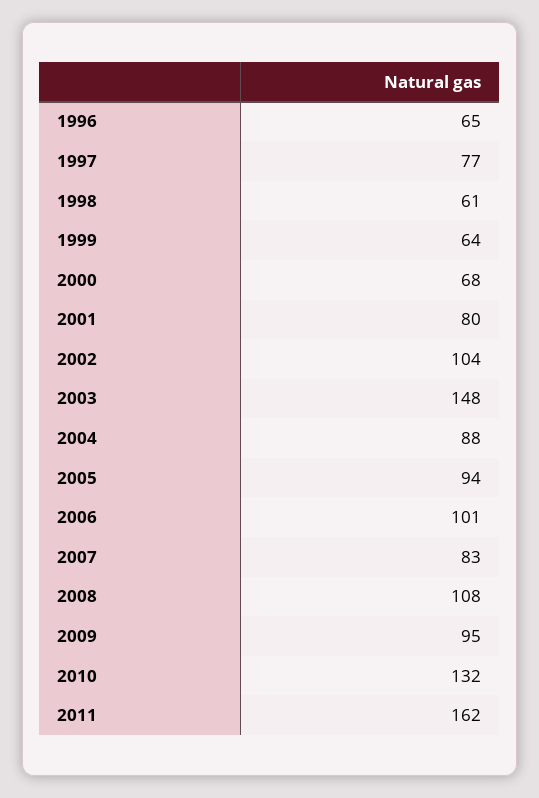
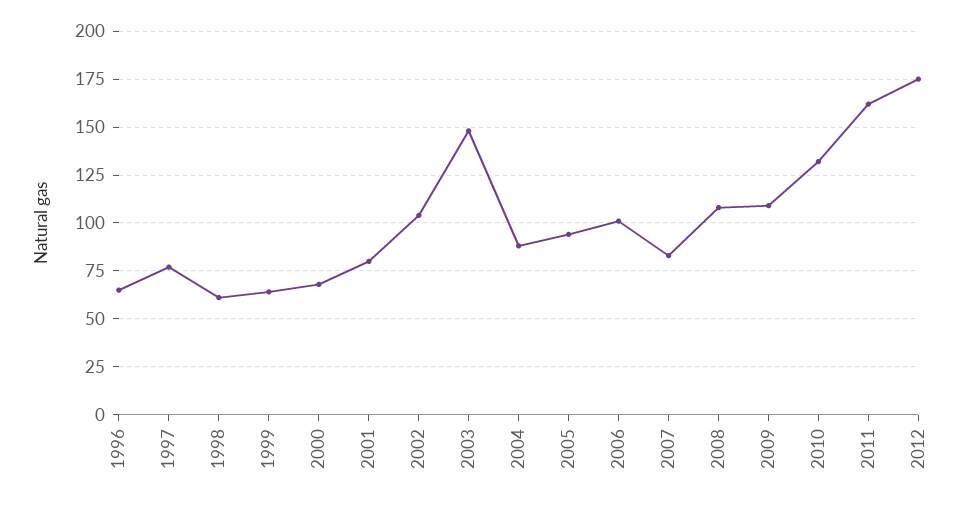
2009: 95 -> 110
2012: none -> 175

